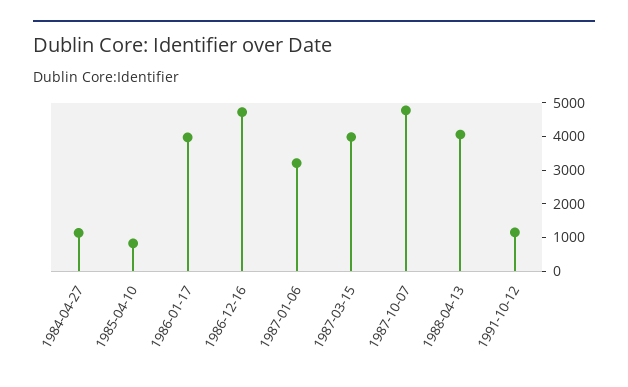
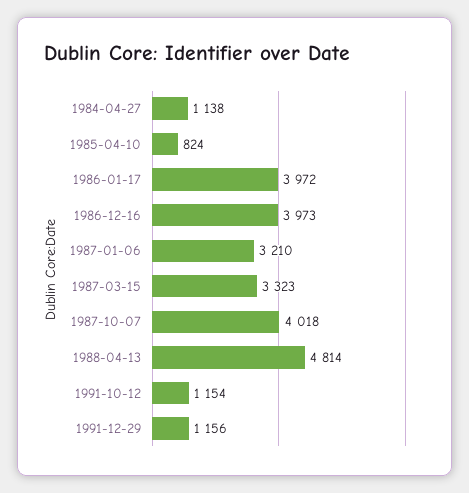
1986-12-16: 4750 -> 3973
1987-03-15: 4000 -> 3323
1987-10-07: 4750 -> 4018
1988-04-13: 4000 -> 4814
1991-12-29: none -> 1156

